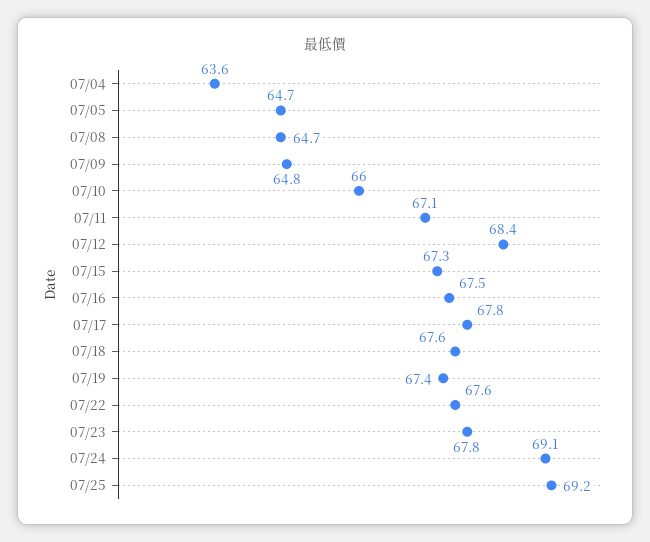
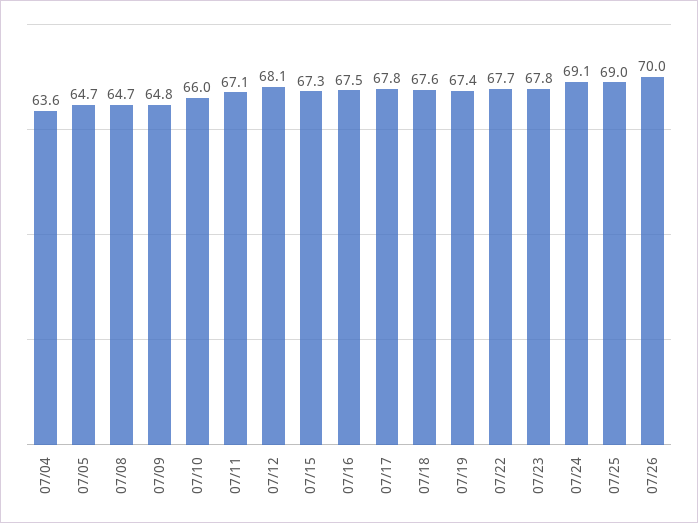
07/12: 68.4 -> 68.1
07/22: 67.6 -> 67.7
07/25: 69.2 -> 69
07/26: none -> 70

